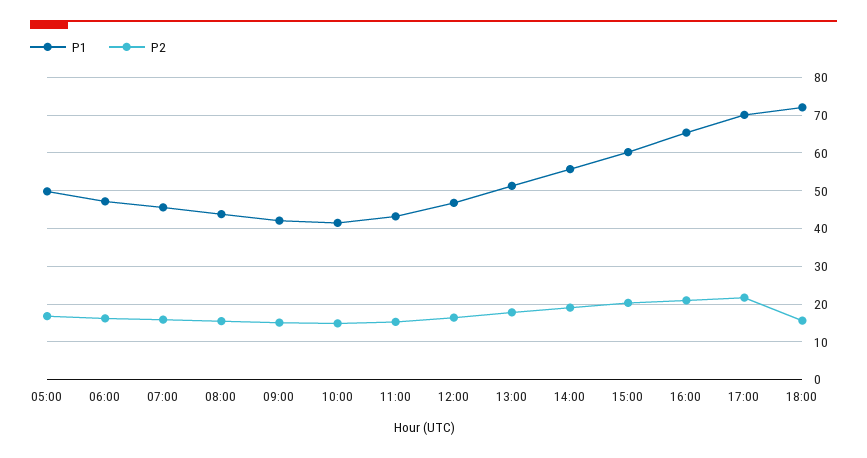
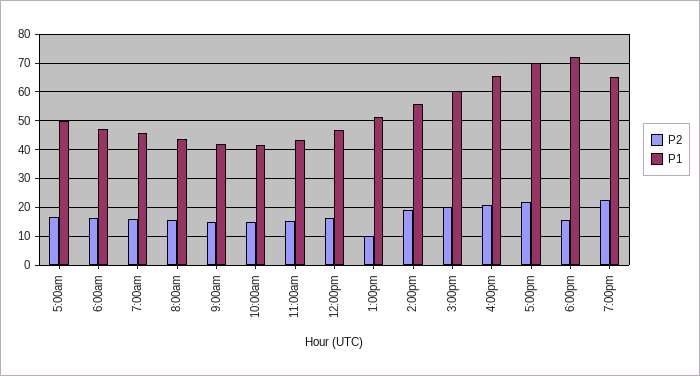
P2, 13:00: 18 -> 10
P2, 7:00pm: none -> 22.5
P1, 7:00pm: none -> 65

